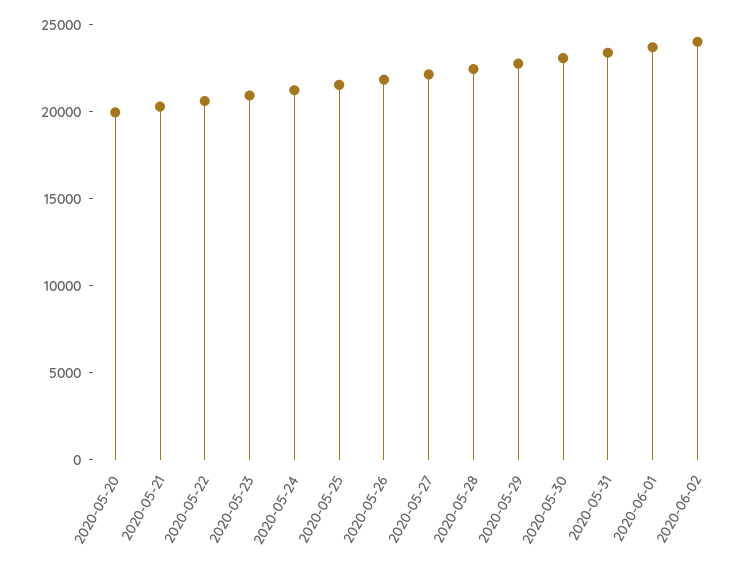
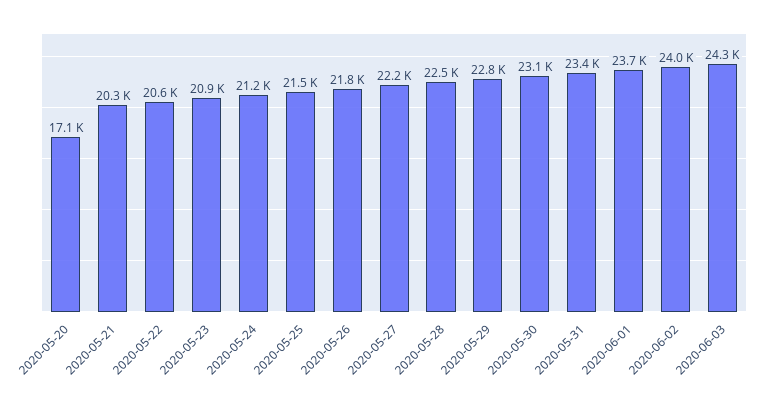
2020-05-20: 20000 -> 17100
2020-06-03: none -> 24300

